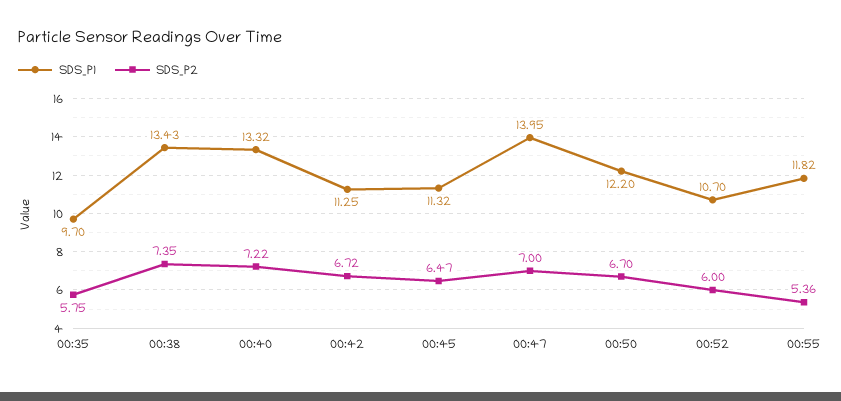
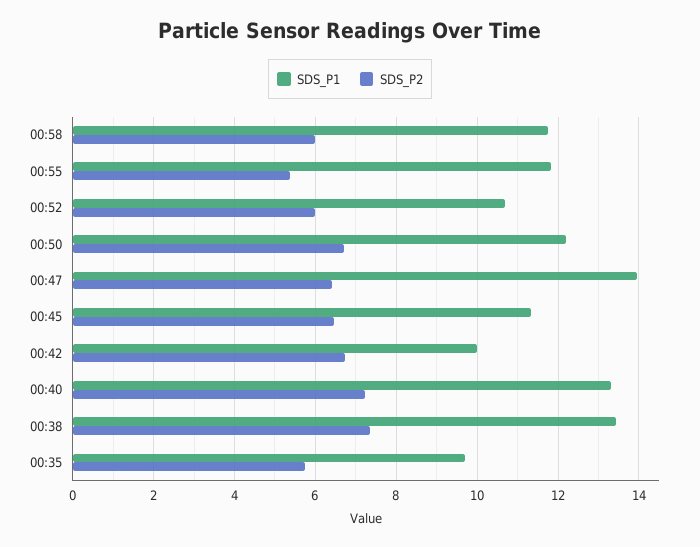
SDS_P1, 00:42: 11.25 -> 10
SDS_P2, 00:47: 7 -> 6.4
SDS_P1, 00:58: none -> 11.8
SDS_P2, 00:58: none -> 6

